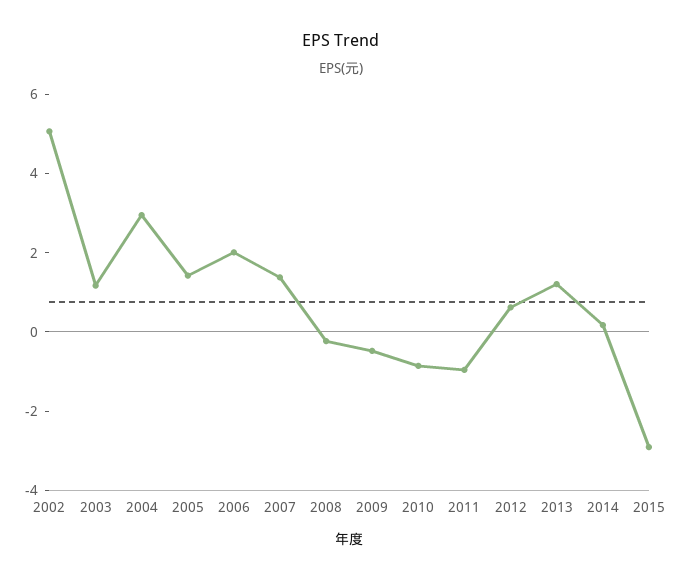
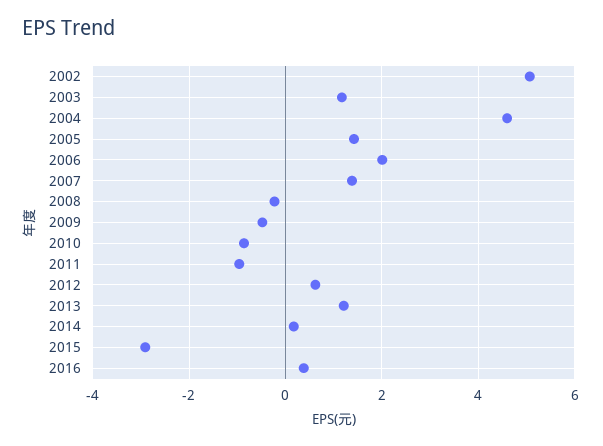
2004: 3 -> 4.6
2016: none -> 0.4

